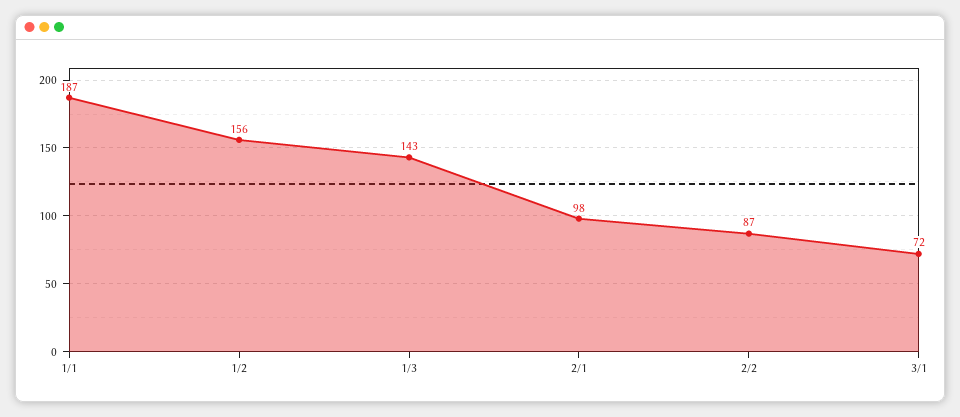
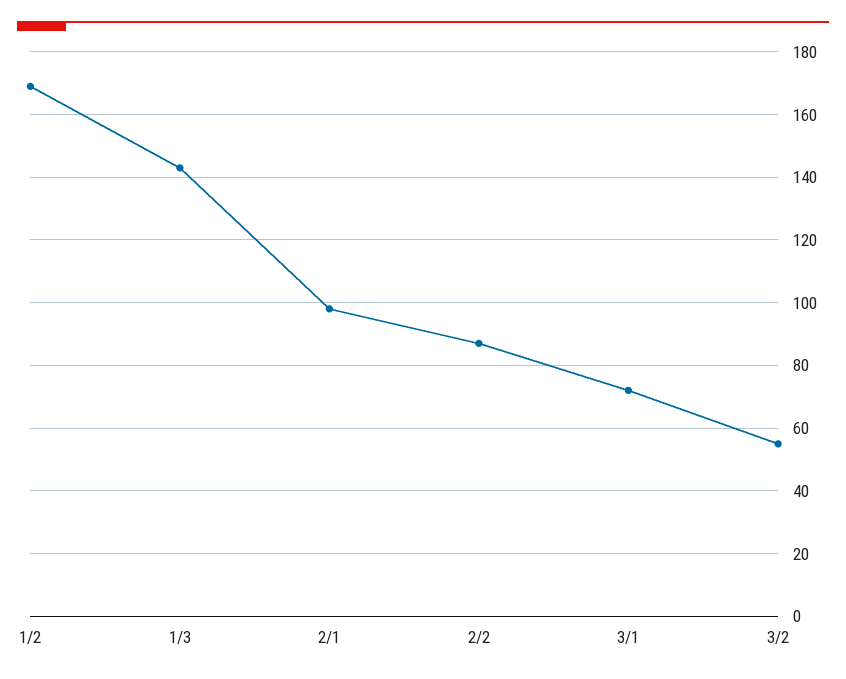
1/1: 187 -> none
1/2: 156 -> 170
3/2: none -> 55

